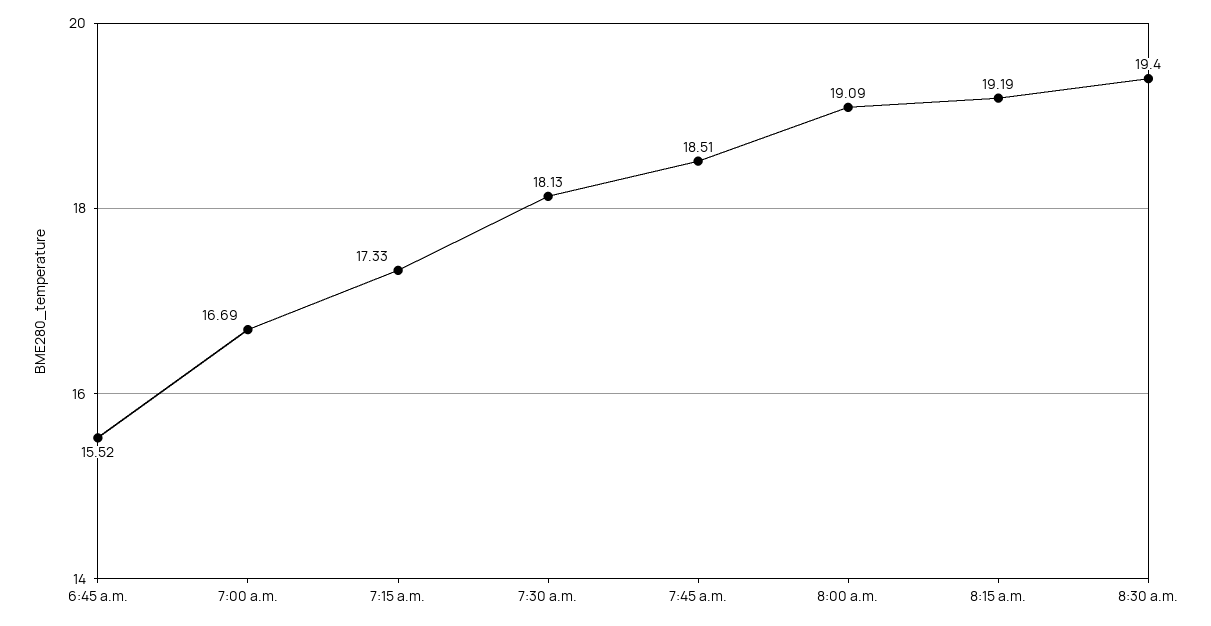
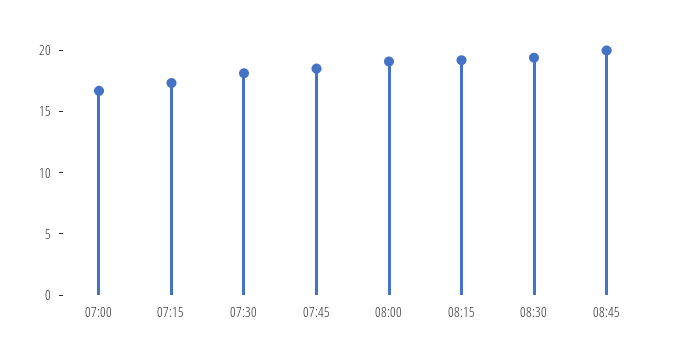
6:45 a.m.: 15.52 -> none
08:45: none -> 20

